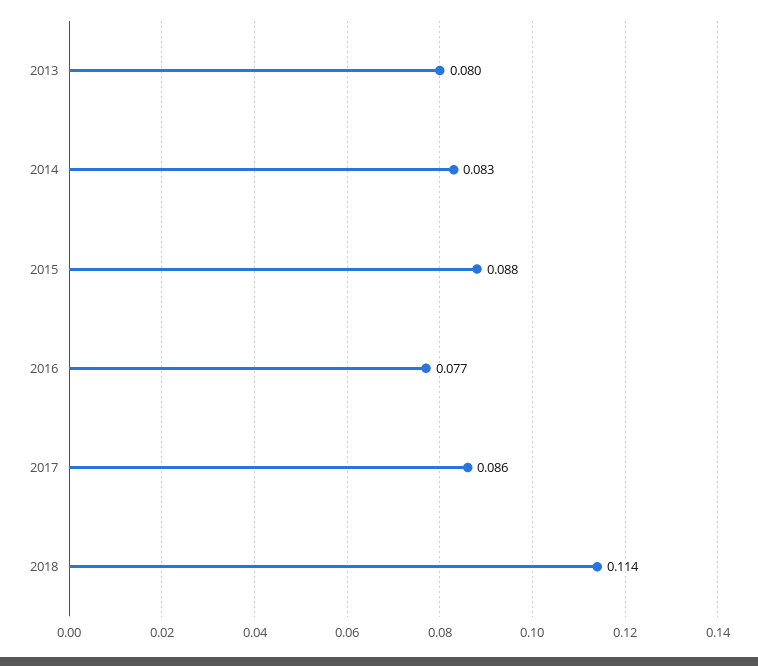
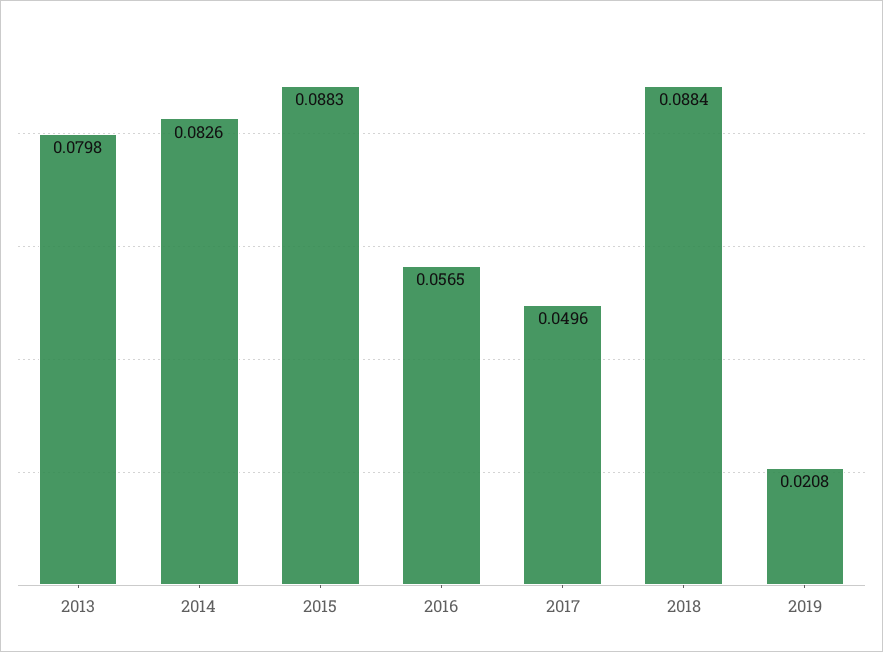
2016: 0.077 -> 0.0565
2017: 0.086 -> 0.0496
2018: 0.114 -> 0.0884
2019: none -> 0.0208

